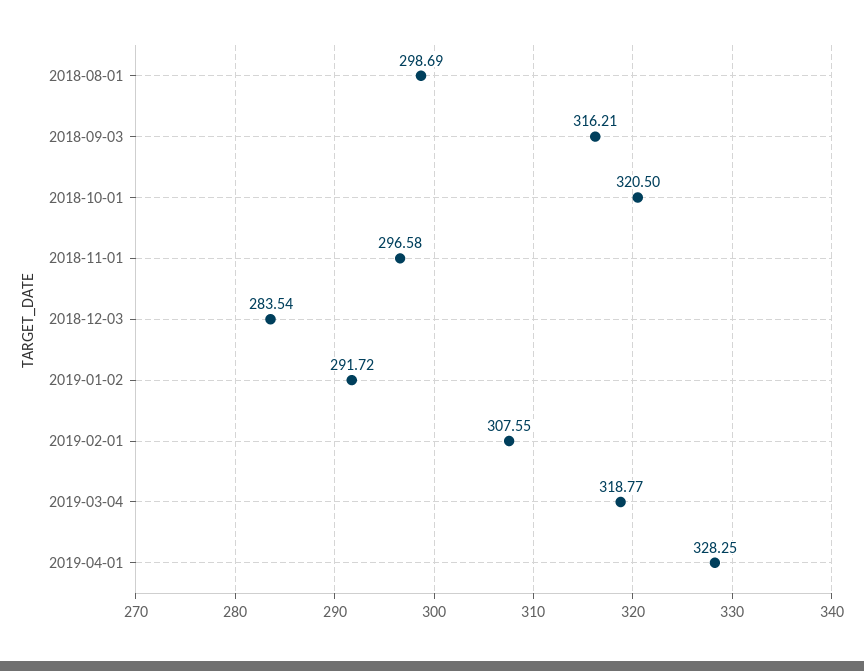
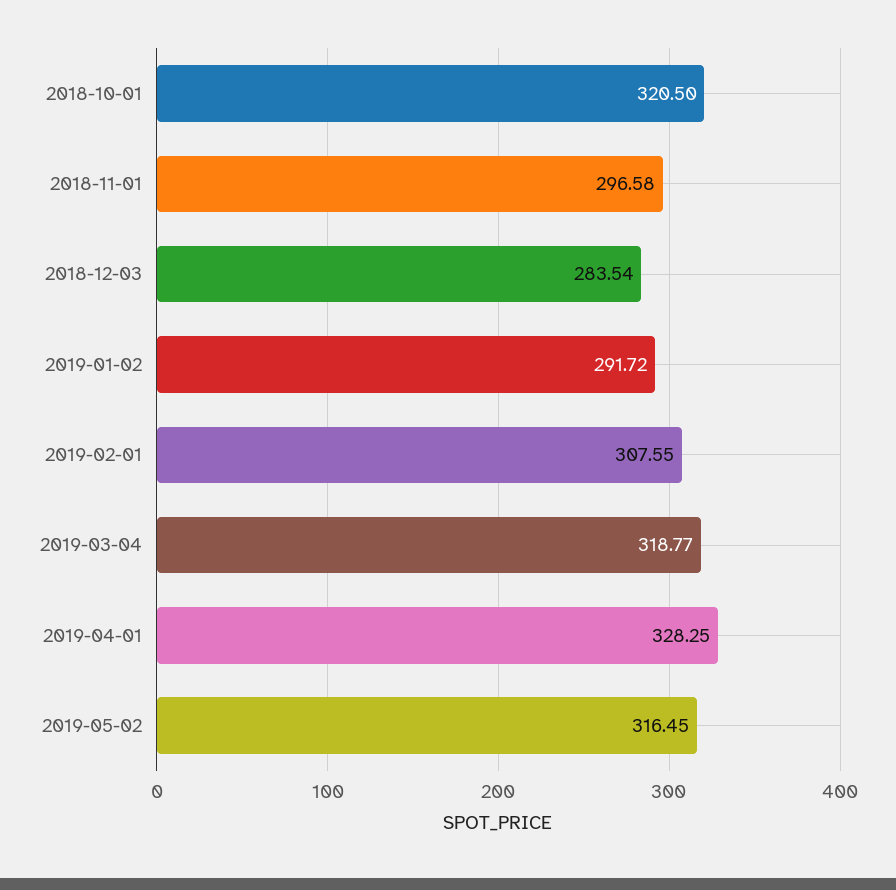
2018-08-01: 298.69 -> none
2018-09-03: 316.21 -> none
2019-05-02: none -> 316.45

